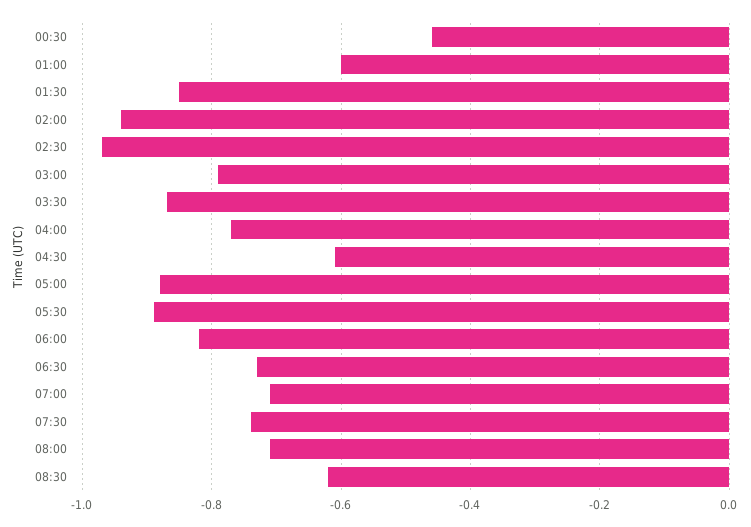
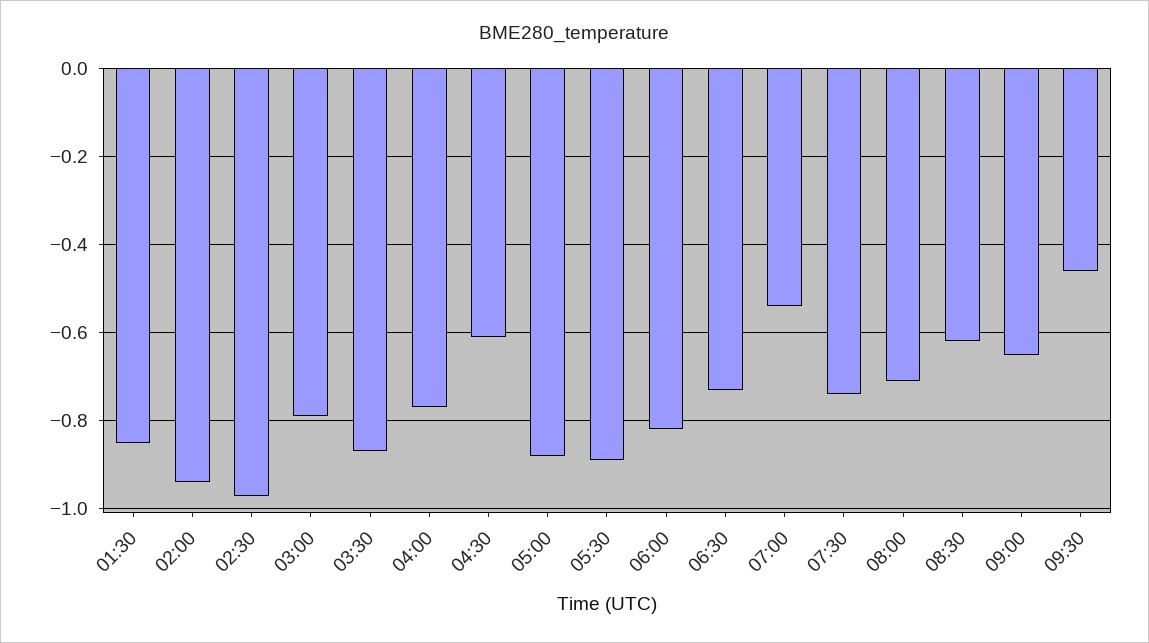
00:30: -0.45 -> none
01:00: -0.6 -> none
07:00: -0.7 -> -0.55
09:00: none -> -0.65
09:30: none -> -0.45

